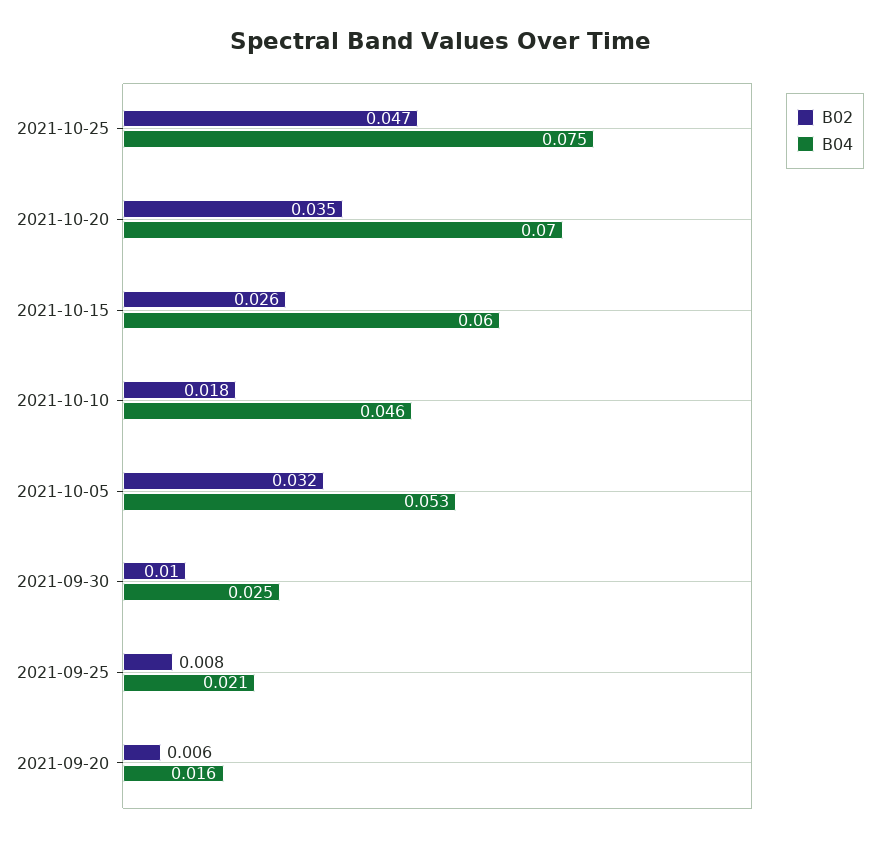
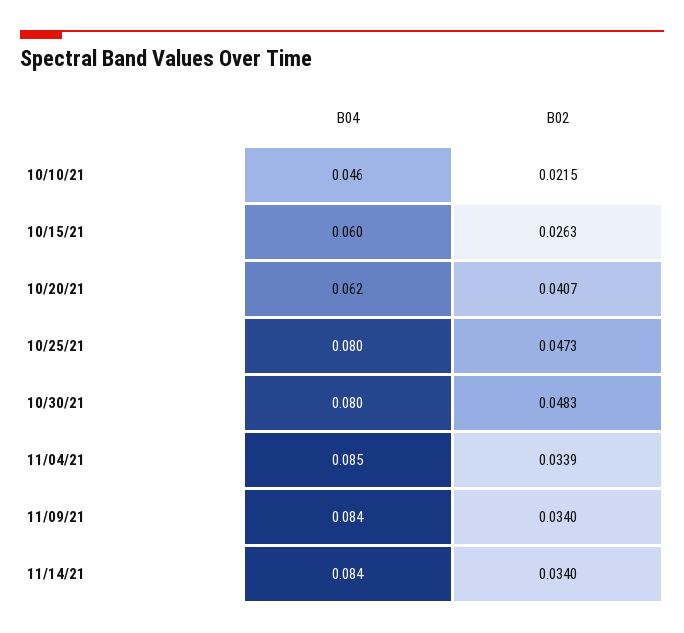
B04, 2021-10-25: 0.075 -> 0.08
B02, 2021-10-20: 0.035 -> 0.0407
B04, 2021-10-20: 0.07 -> 0.062
B02, 2021-10-10: 0.018 -> 0.0215
B02, 2021-10-05: 0.032 -> none
B04, 2021-10-05: 0.053 -> none
B02, 2021-09-30: 0.01 -> none
B04, 2021-09-30: 0.025 -> none
B02, 2021-09-25: 0.008 -> none
B04, 2021-09-25: 0.021 -> none
B02, 2021-09-20: 0.006 -> none
B04, 2021-09-20: 0.016 -> none
B04, 10/30/21: none -> 0.08
B02, 10/30/21: none -> 0.0483
B04, 11/04/21: none -> 0.085
B02, 11/04/21: none -> 0.0339
B04, 11/09/21: none -> 0.084
B02, 11/09/21: none -> 0.034
B04, 11/14/21: none -> 0.084
B02, 11/14/21: none -> 0.034

